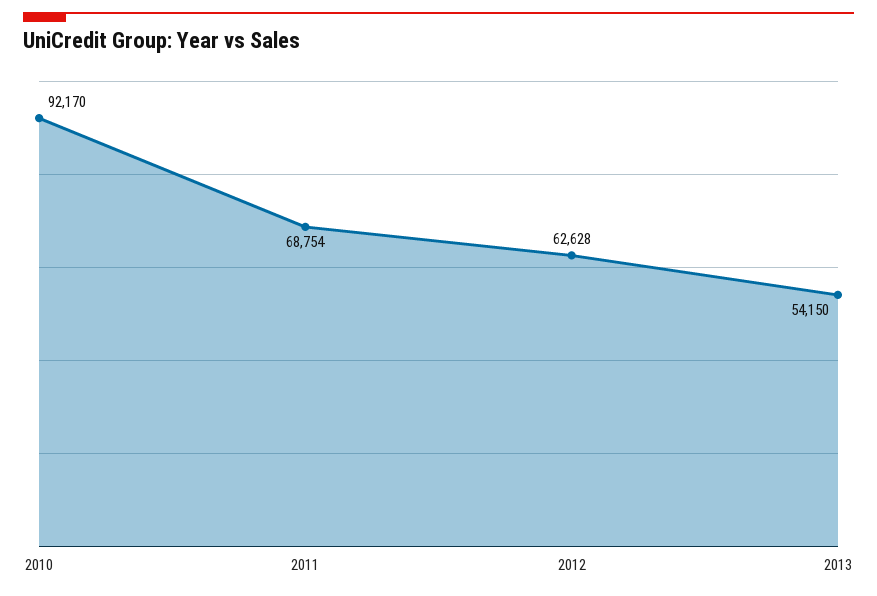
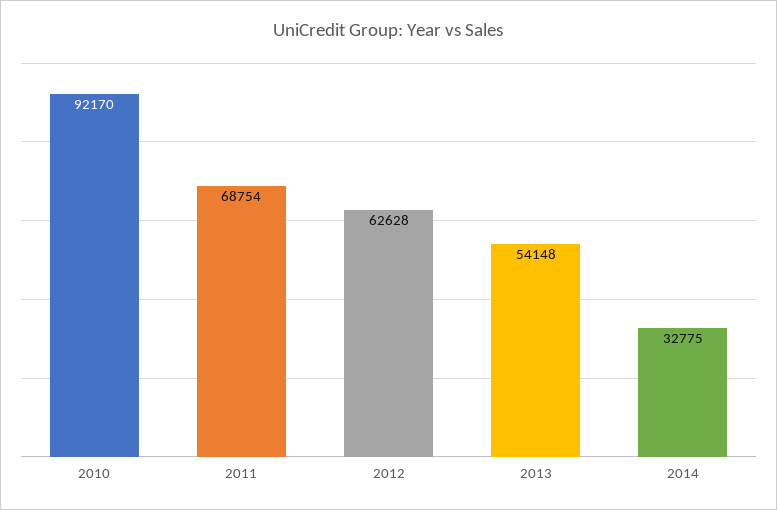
2013: 54150 -> 54148
2014: none -> 32775

